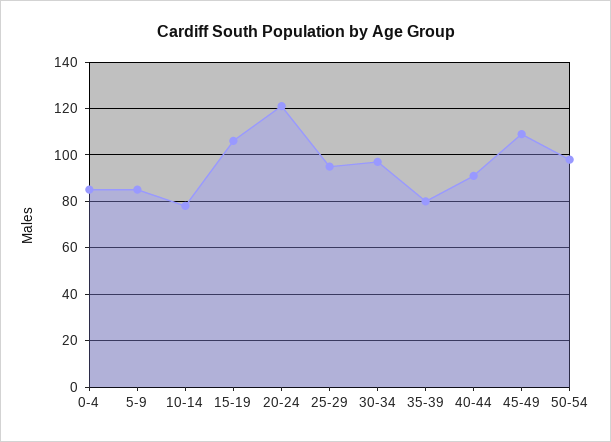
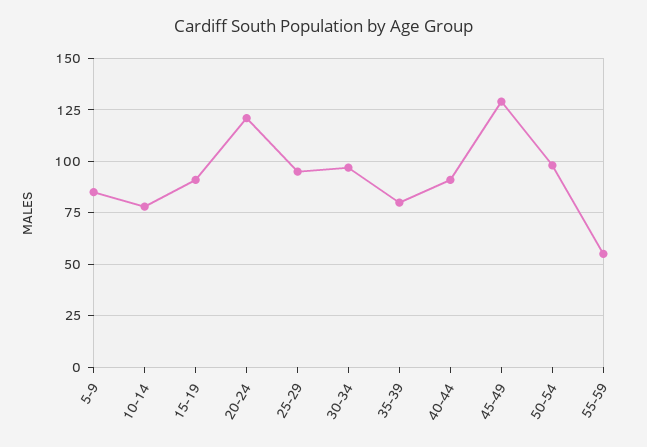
0-4: 85 -> none
15-19: 105 -> 90
45-49: 110 -> 130
55-59: none -> 55

